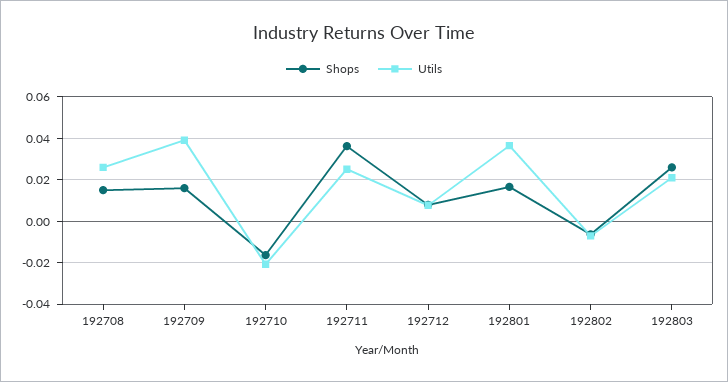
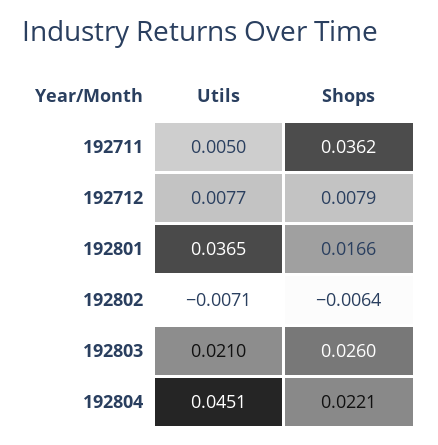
Shops, 192708: 0.015 -> none
Utils, 192708: 0.025 -> none
Shops, 192709: 0.015 -> none
Utils, 192709: 0.04 -> none
Shops, 192710: -0.015 -> none
Utils, 192710: -0.02 -> none
Utils, 192711: 0.025 -> 0.005
Utils, 192804: none -> 0.0451
Shops, 192804: none -> 0.0221

